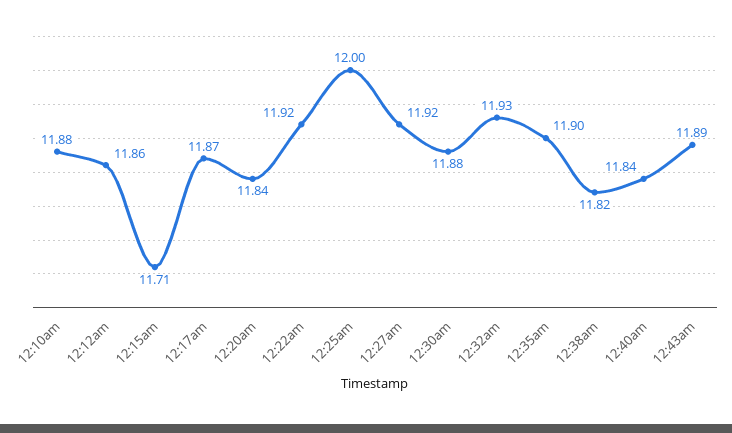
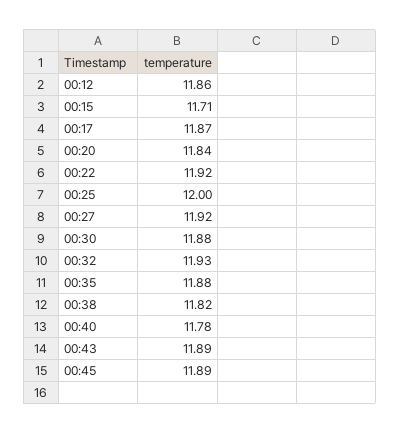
12:10am: 11.88 -> none
12:35am: 11.9 -> 11.88
12:40am: 11.84 -> 11.78
00:45: none -> 11.89

